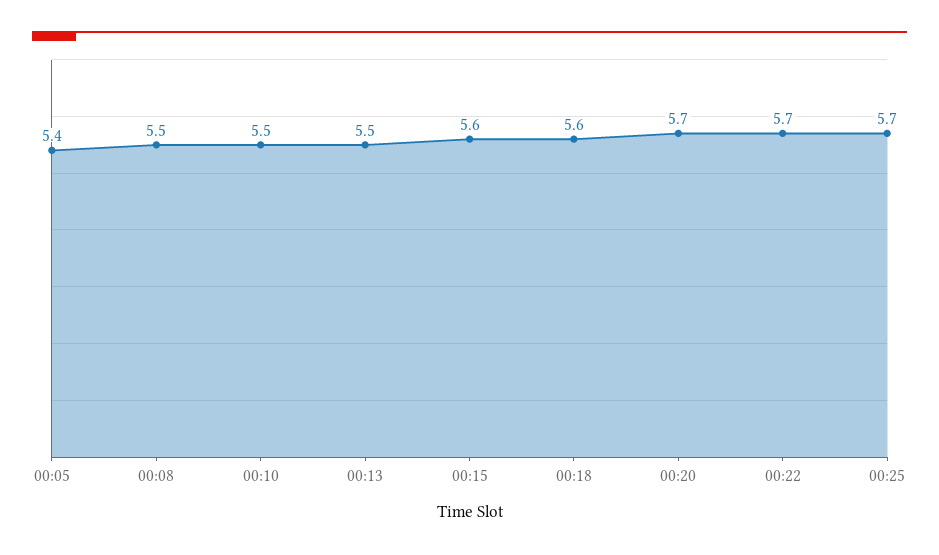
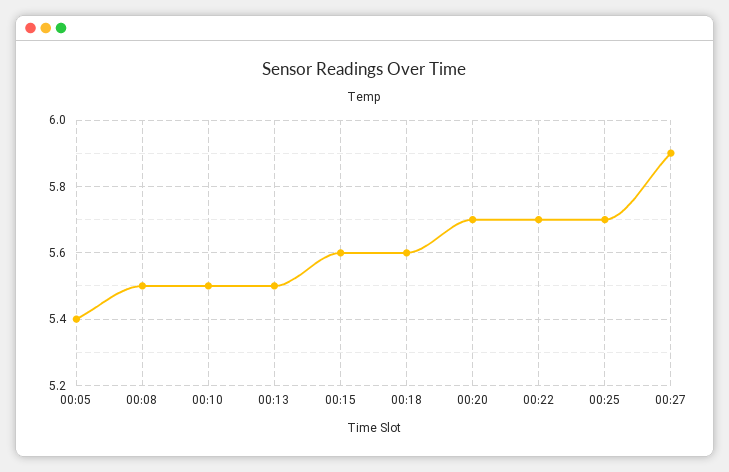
00:27: none -> 5.9

